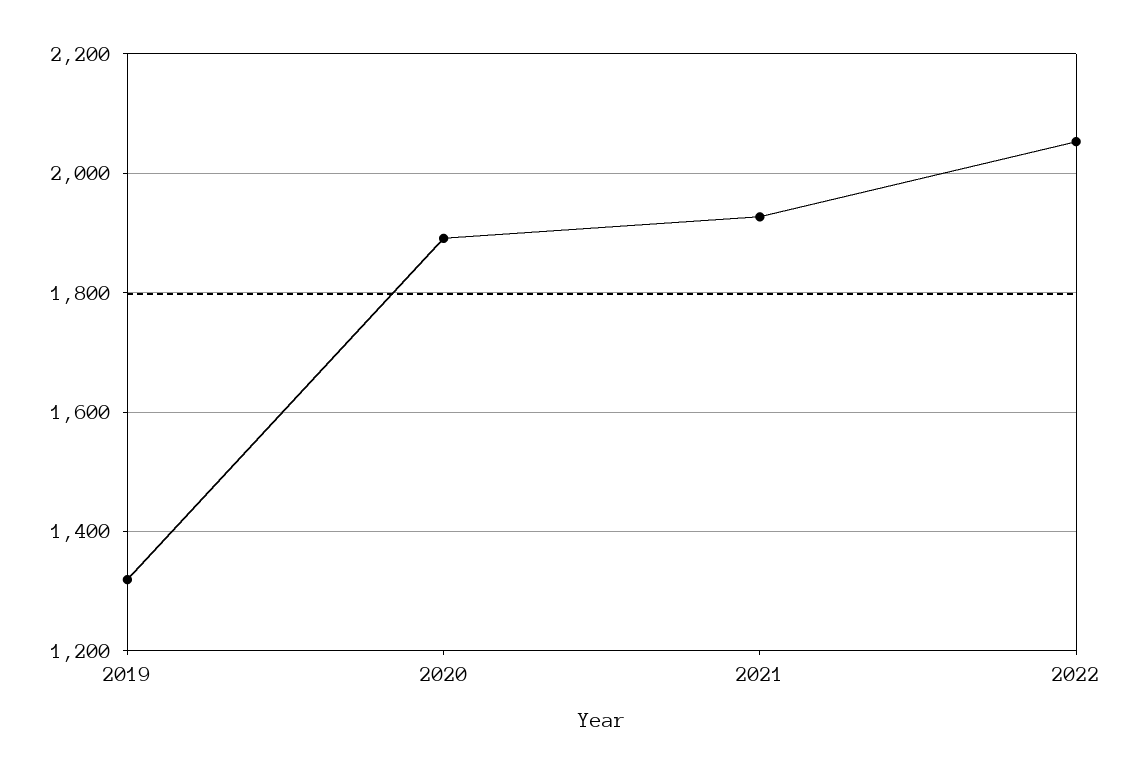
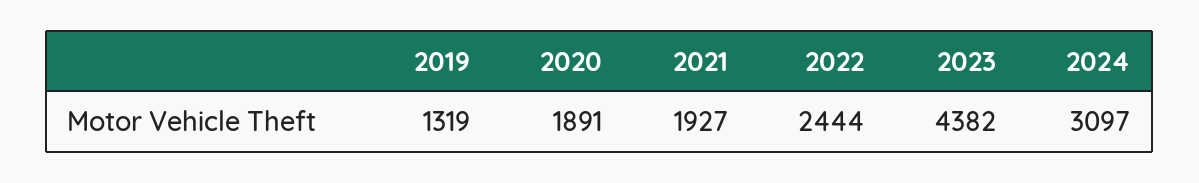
2022: 2060 -> 2444
2023: none -> 4382
2024: none -> 3097

